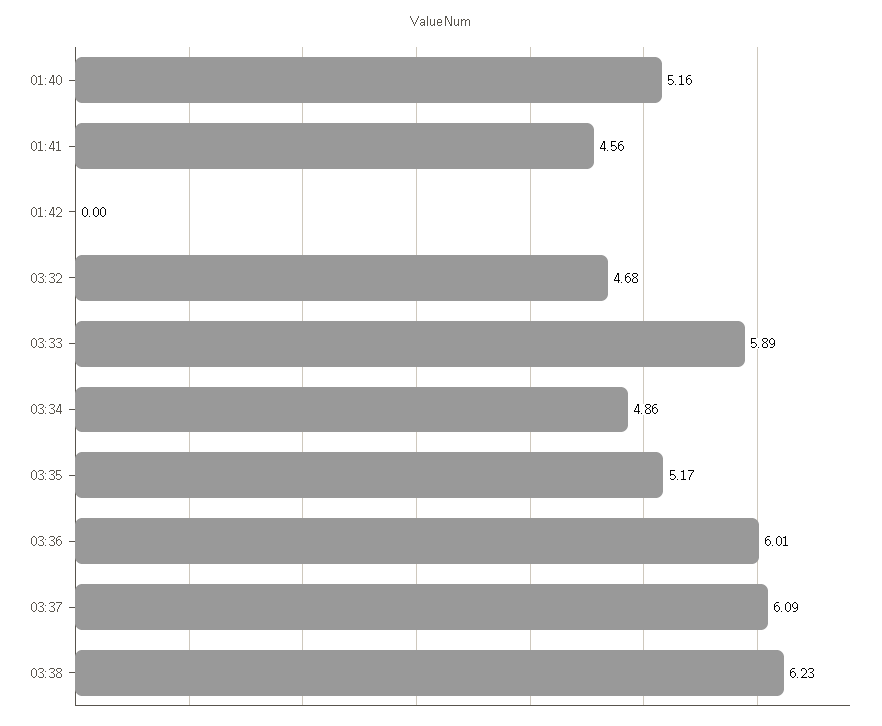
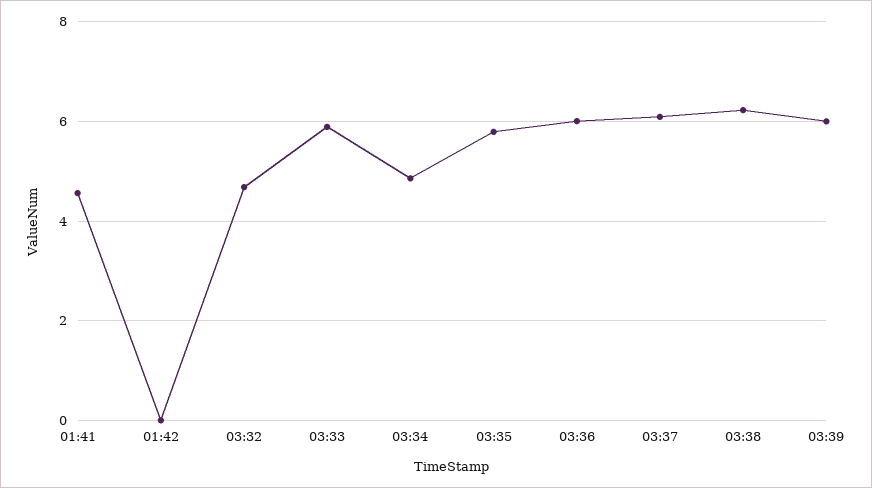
01:40: 5.16 -> none
03:35: 5.17 -> 5.8
03:39: none -> 6

